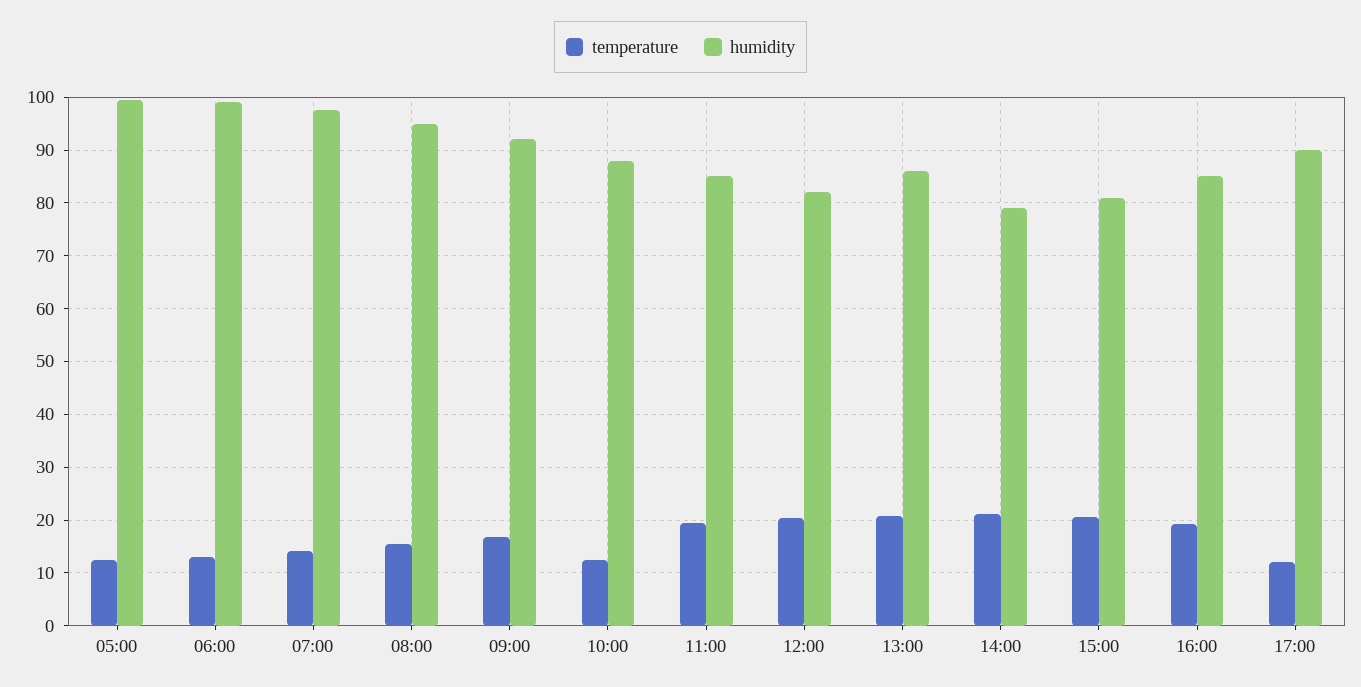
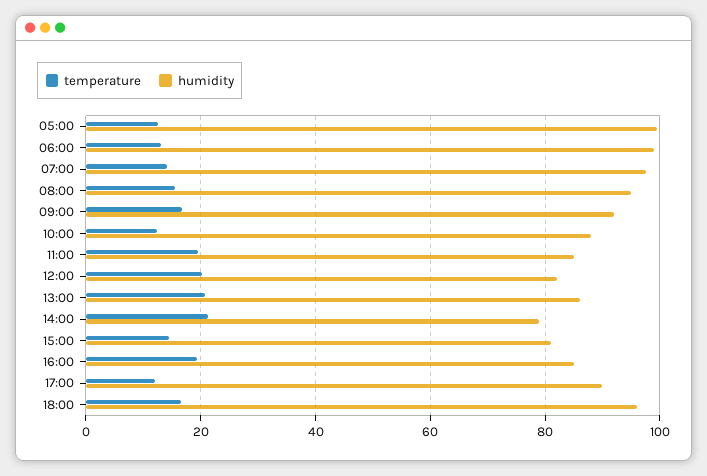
temperature, 15:00: 20 -> 14
temperature, 18:00: none -> 16
humidity, 18:00: none -> 96

